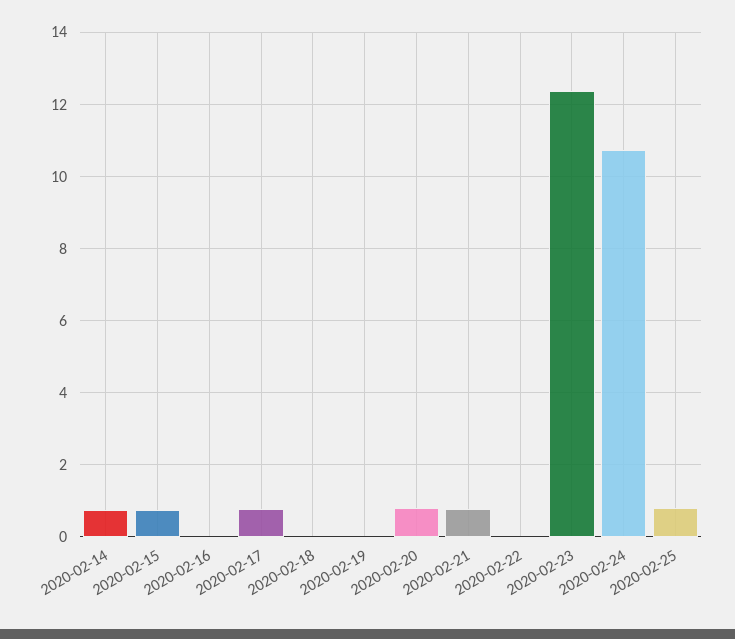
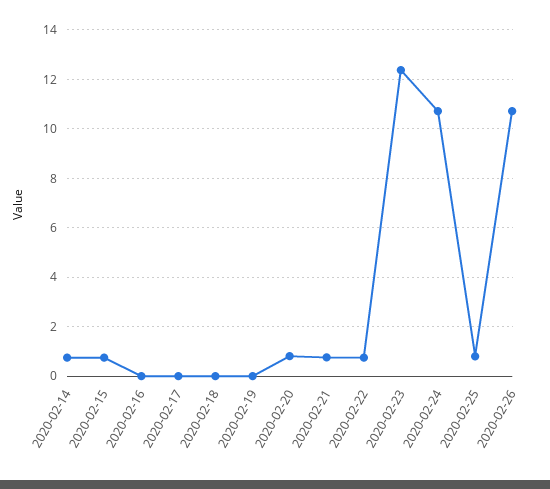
2020-02-17: 0.8 -> 0
2020-02-22: 0 -> 0.75
2020-02-26: none -> 10.75

